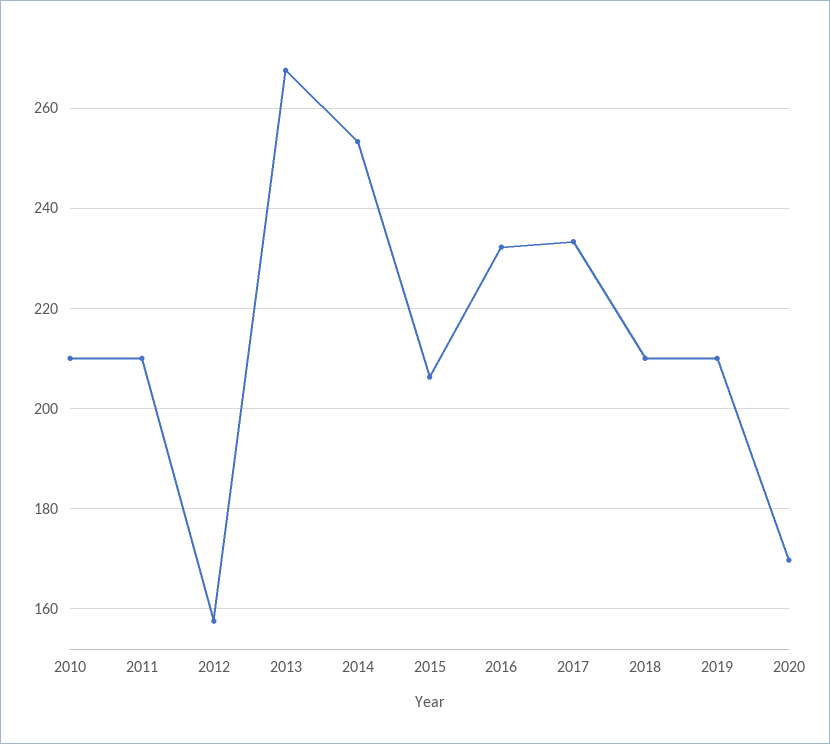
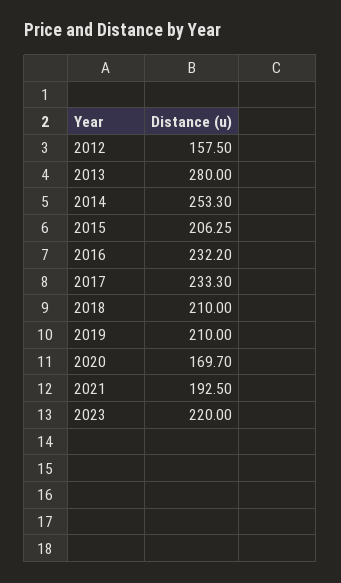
2010: 210 -> none
2011: 210 -> none
2013: 268 -> 280
2021: none -> 192.5
2023: none -> 220

